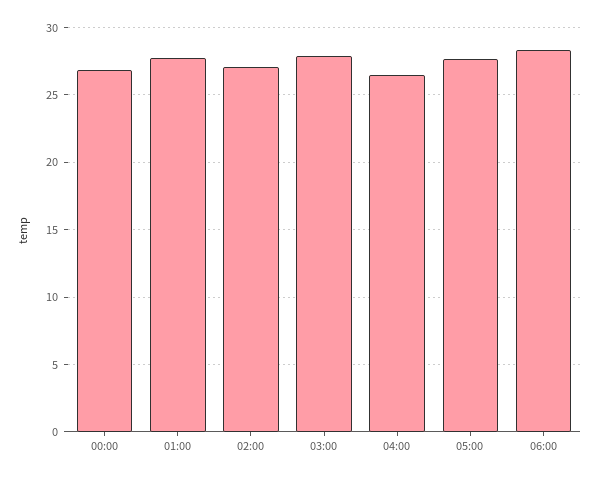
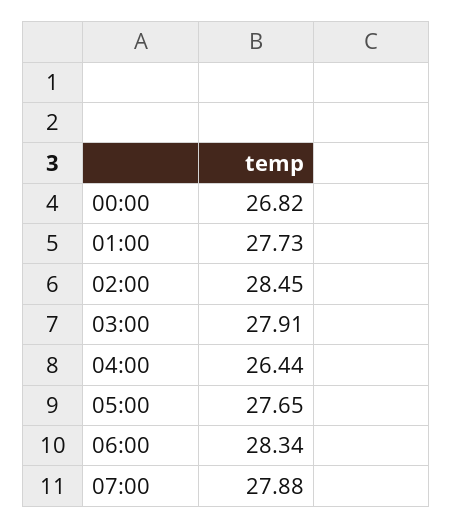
02:00: 27 -> 28.45
07:00: none -> 27.88

